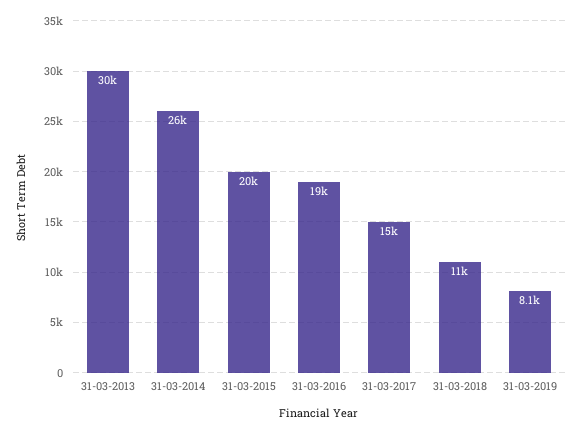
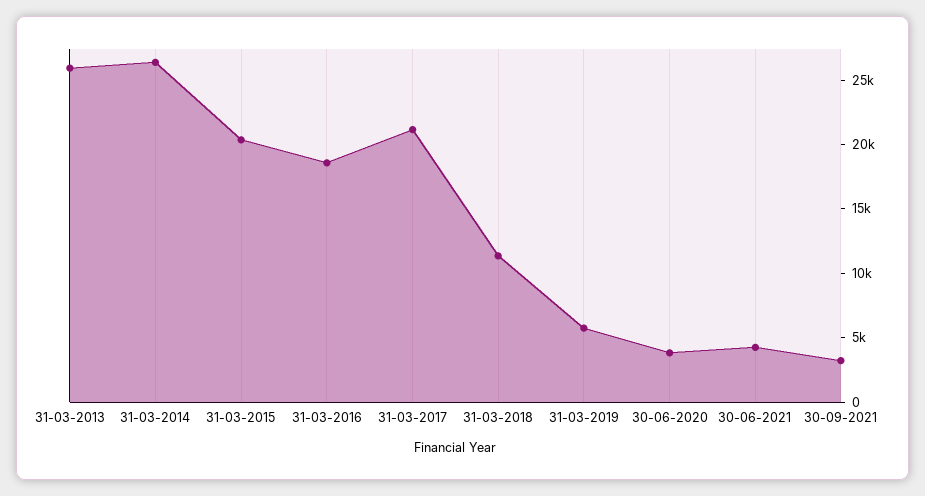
31-03-2013: 30000 -> 26000
31-03-2017: 15000 -> 21000
31-03-2019: 8100 -> 6000
30-06-2020: none -> 4000
30-06-2021: none -> 4000
30-09-2021: none -> 3000

